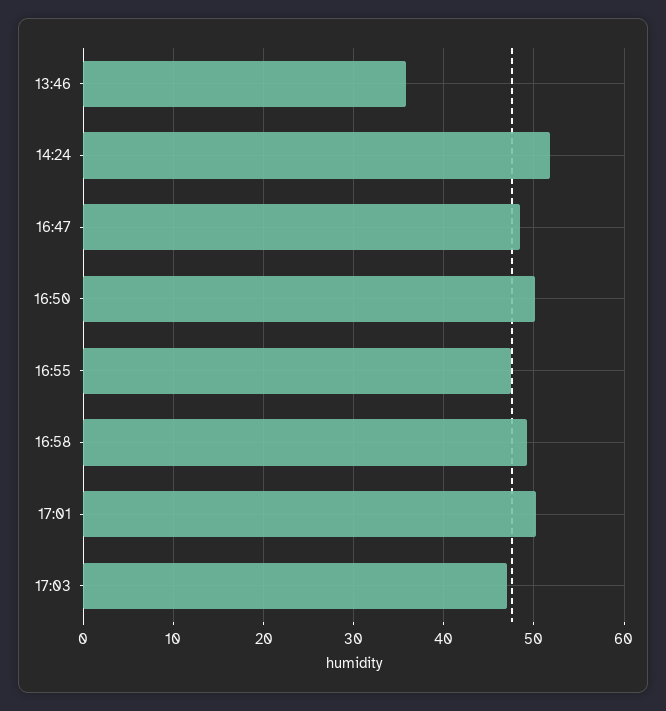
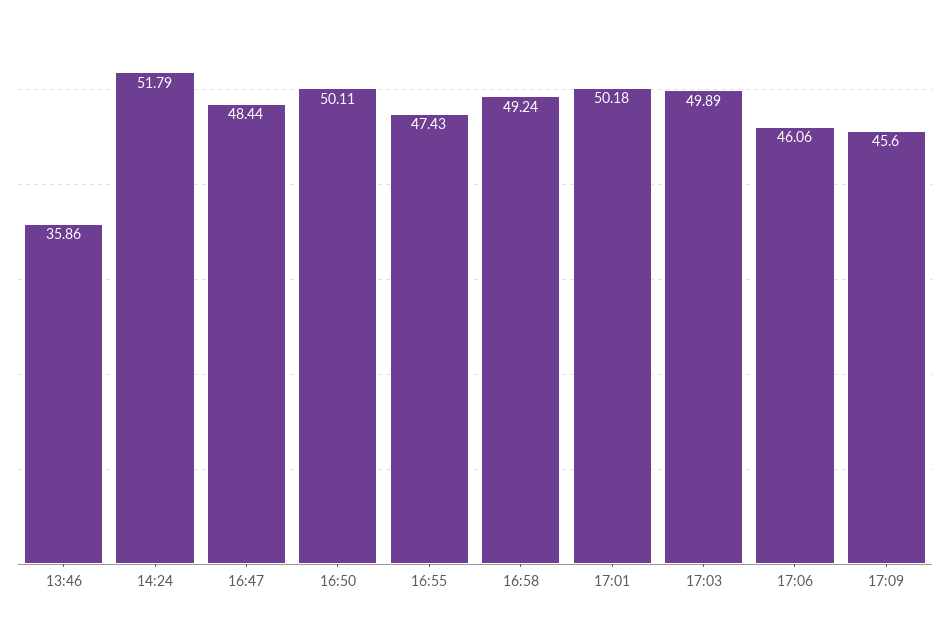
17:03: 47 -> 49.89
17:06: none -> 46.06
17:09: none -> 45.6

